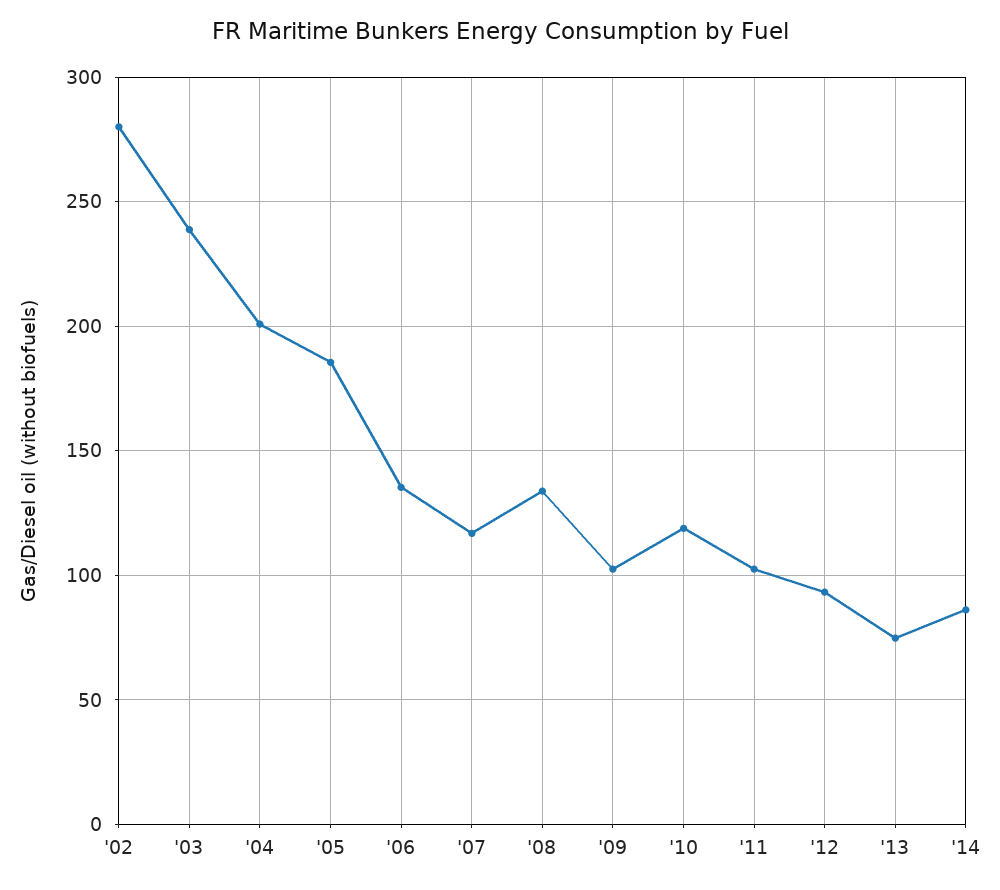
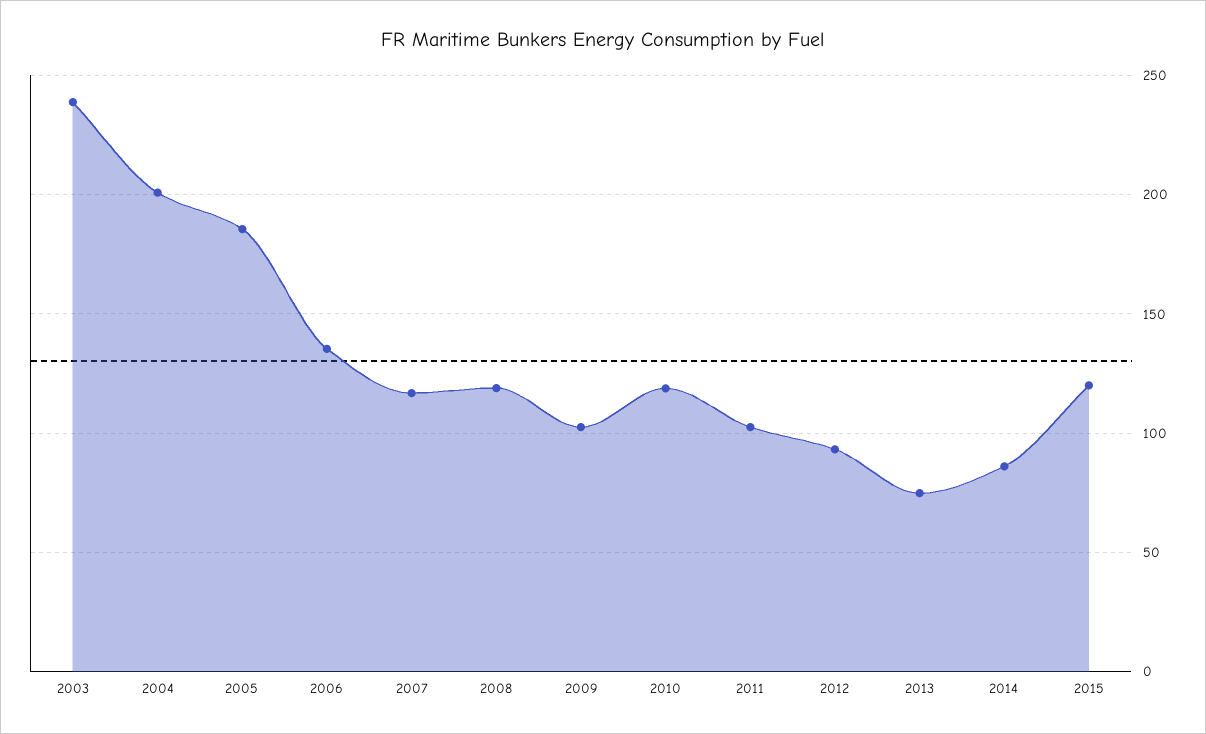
'02: 280 -> none
'08: 135 -> 120
2015: none -> 120

